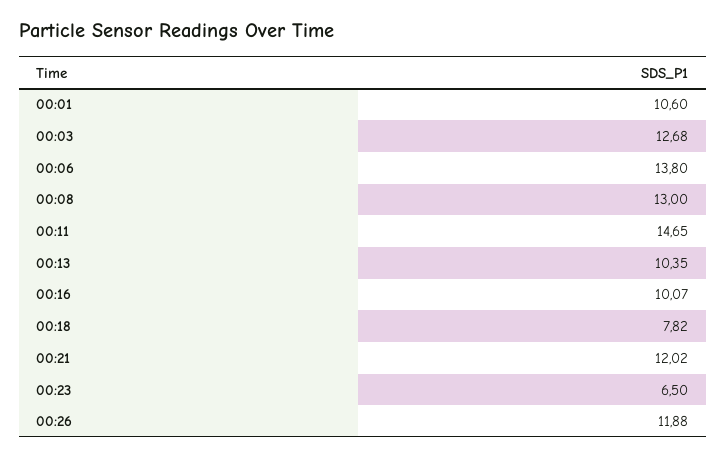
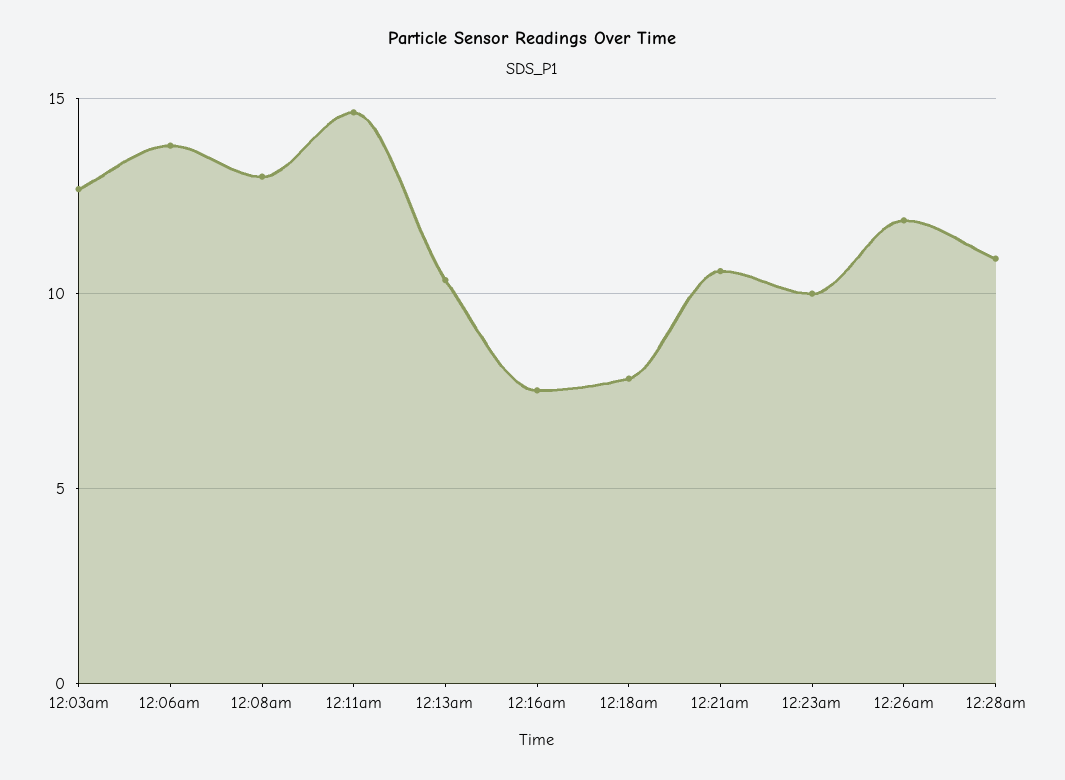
00:01: 10.6 -> none
00:16: 10.07 -> 7.5
00:21: 12.02 -> 10.5
00:23: 6.5 -> 10
12:28am: none -> 11

